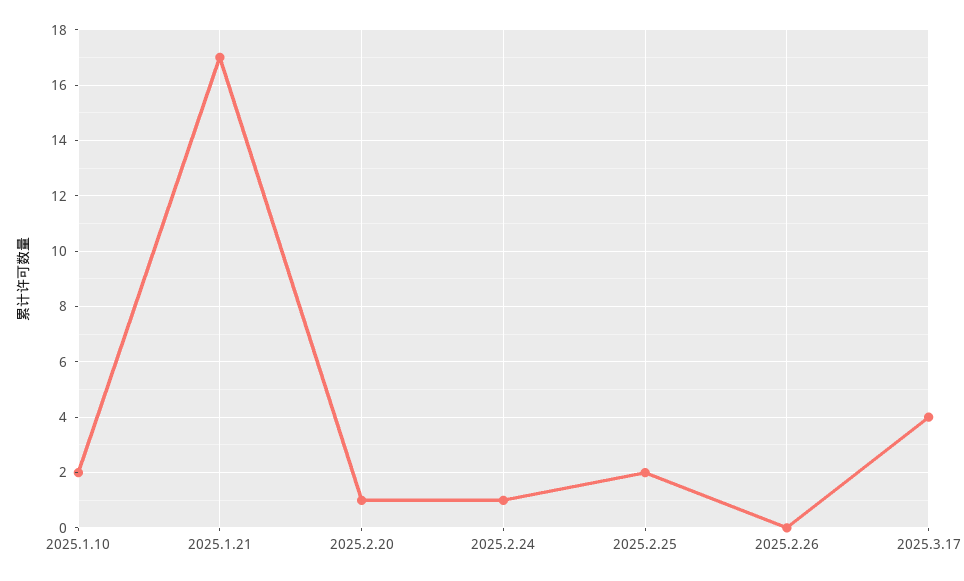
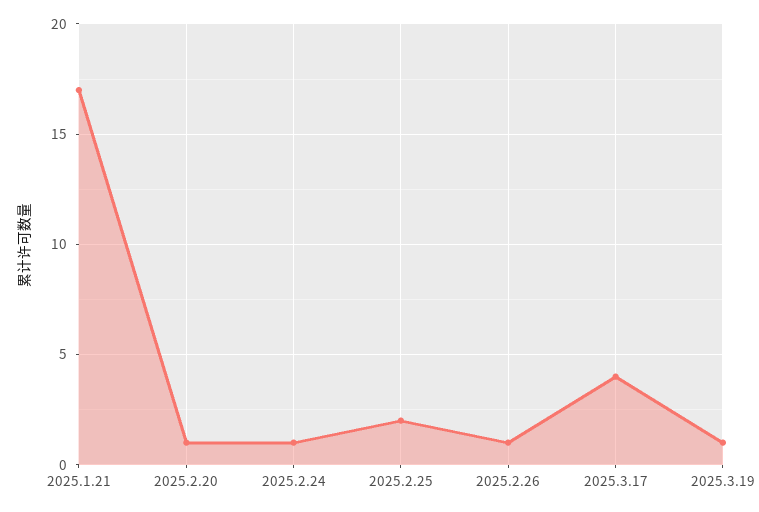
2025.1.10: 2 -> none
2025.2.26: 0 -> 1
2025.3.19: none -> 1

